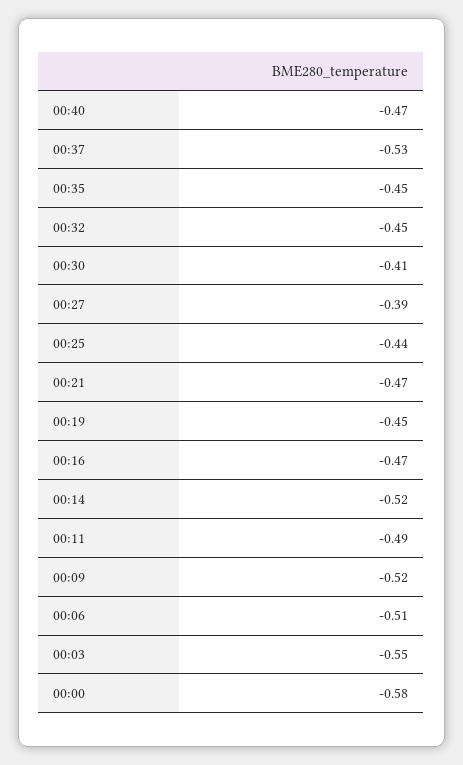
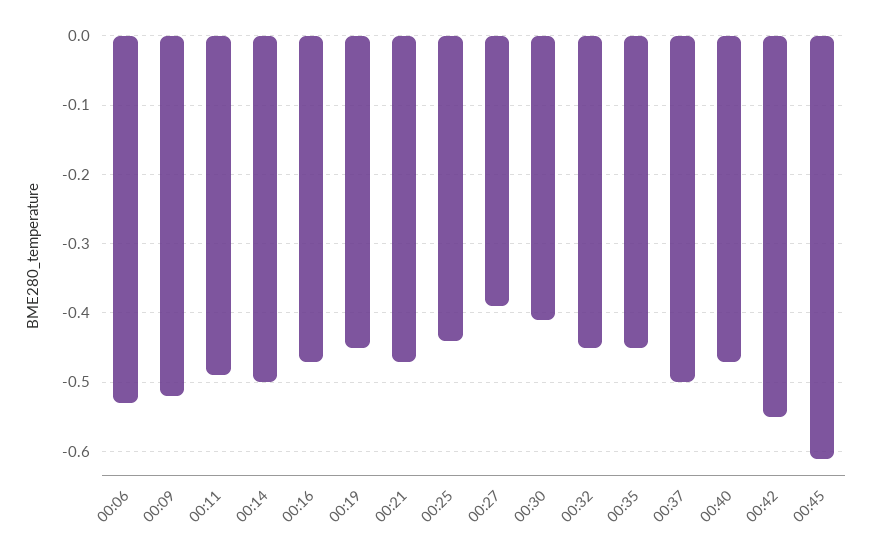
00:37: -0.53 -> -0.5
00:14: -0.52 -> -0.5
00:06: -0.51 -> -0.53
00:03: -0.55 -> none
00:00: -0.58 -> none
00:42: none -> -0.55
00:45: none -> -0.61

